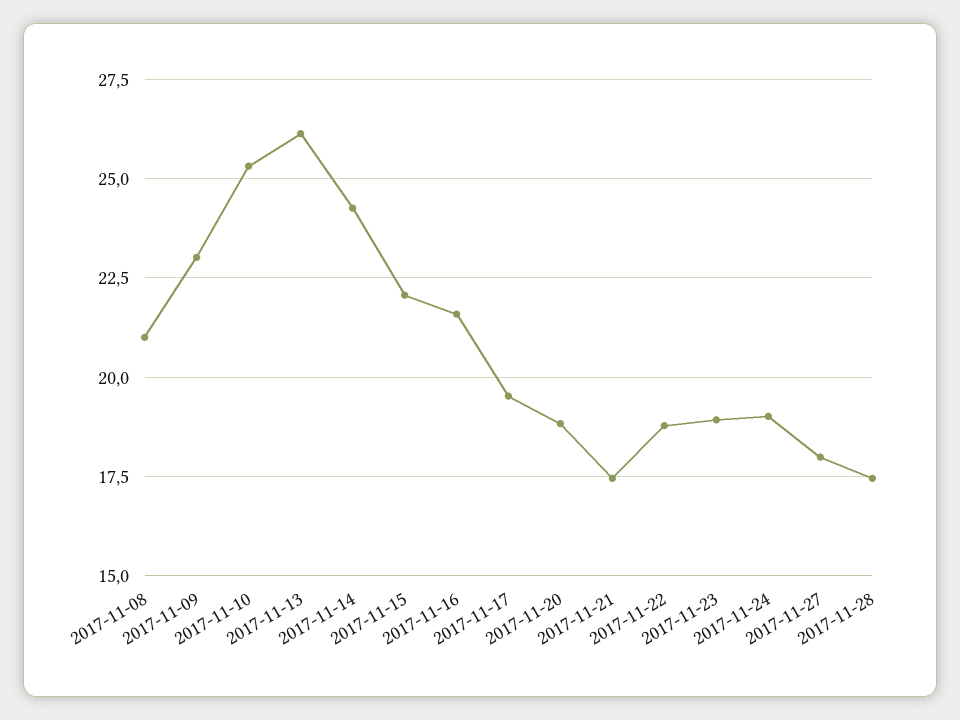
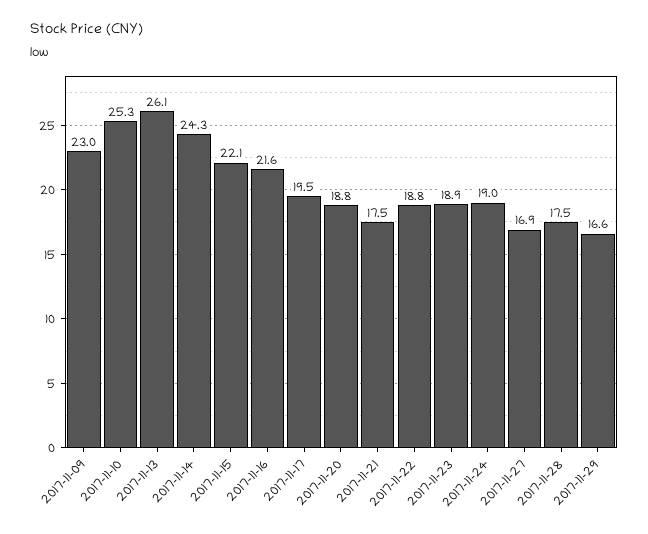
2017-11-08: 21 -> none
2017-11-27: 18 -> 16.9
2017-11-29: none -> 16.6

